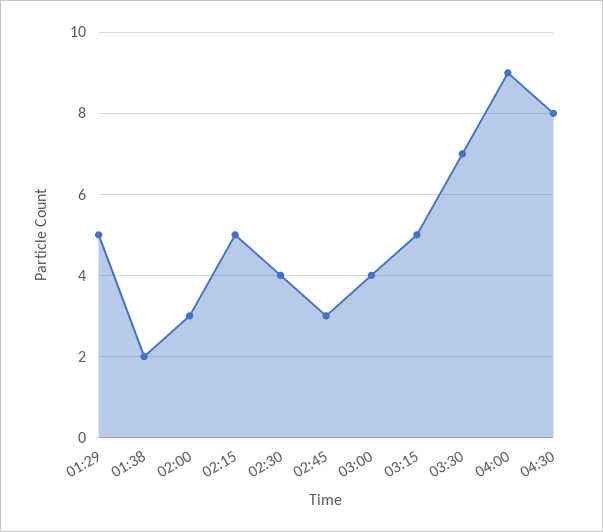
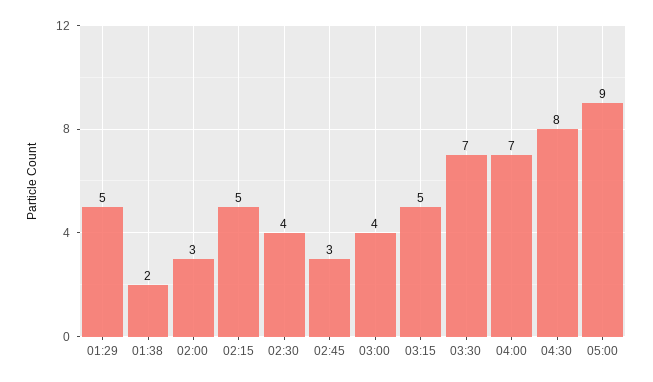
04:00: 9 -> 7
05:00: none -> 9

